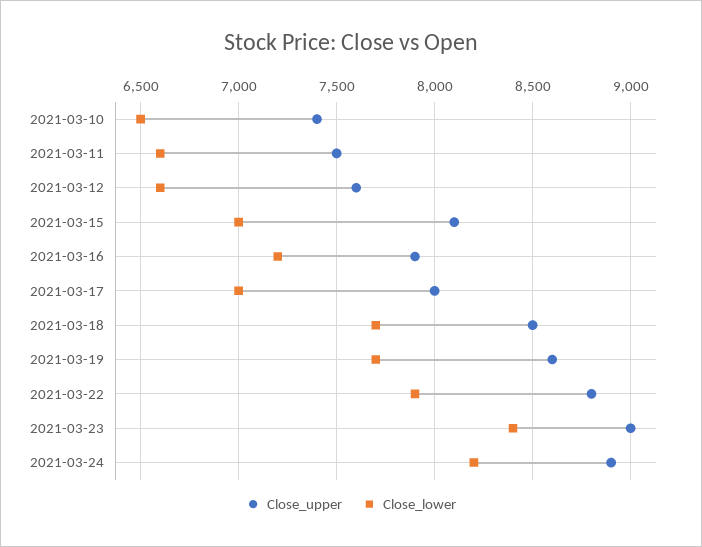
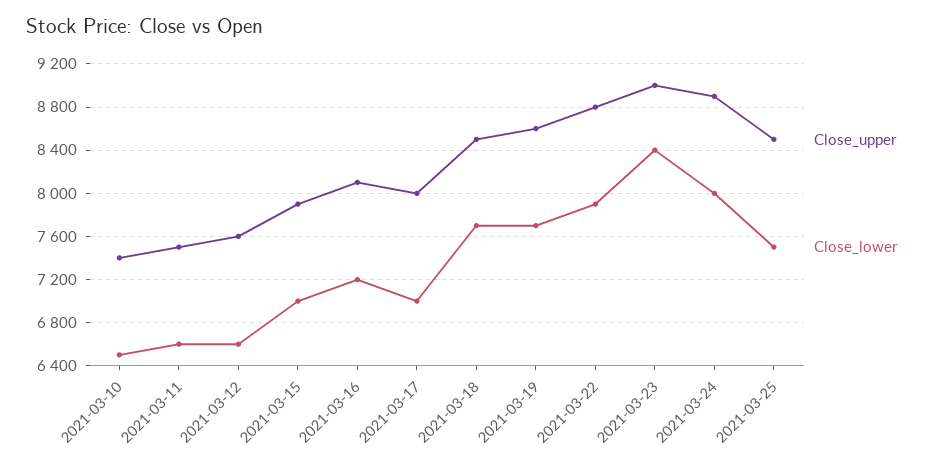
Close_upper, 2021-03-15: 8100 -> 7900
Close_upper, 2021-03-16: 7900 -> 8100
Close_lower, 2021-03-24: 8200 -> 8000
Close_upper, 2021-03-25: none -> 8500
Close_lower, 2021-03-25: none -> 7500

